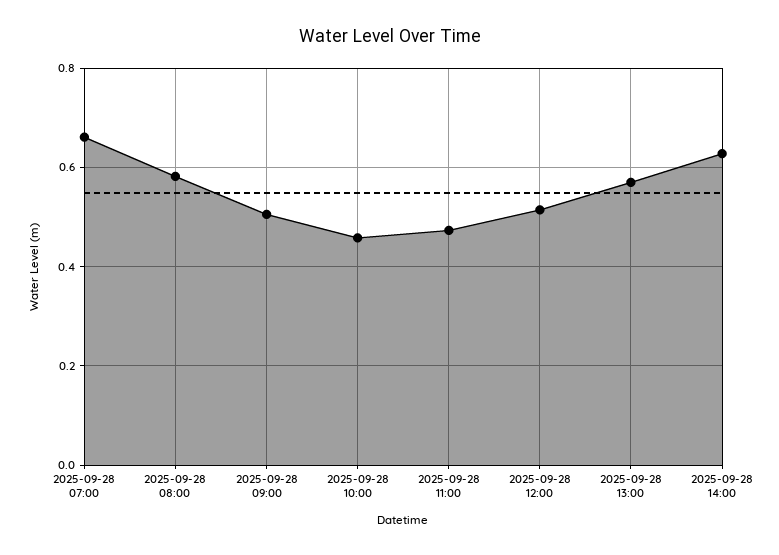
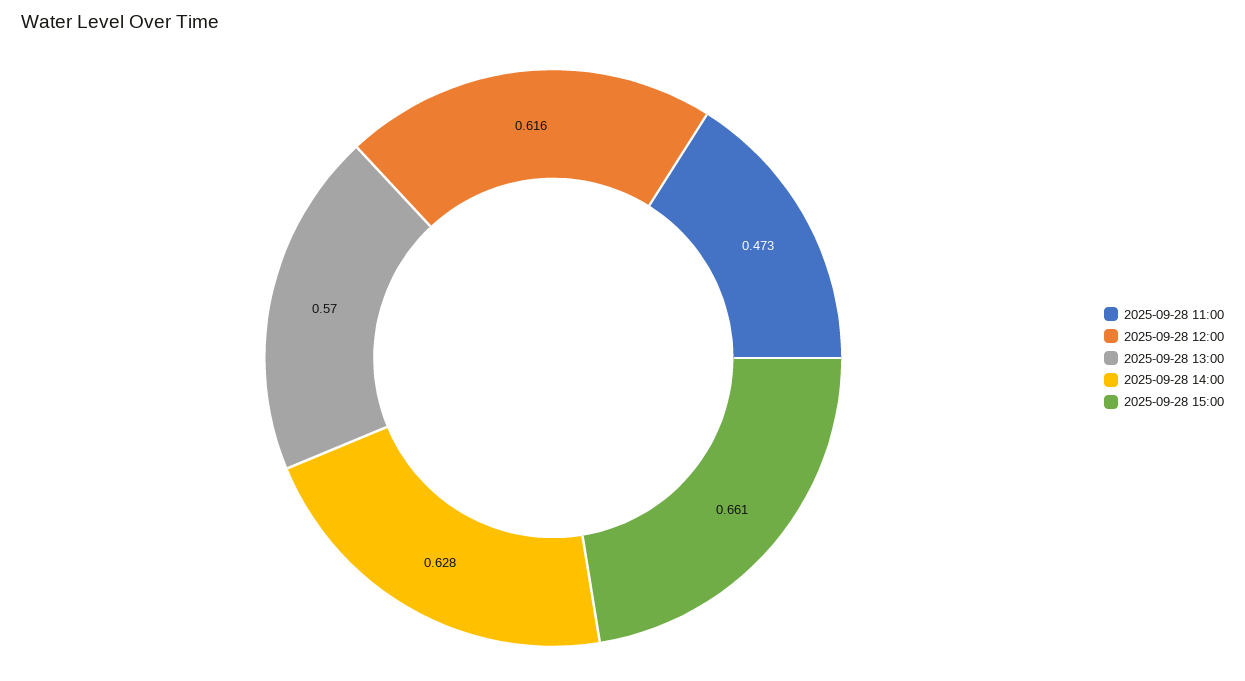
2025-09-28 07:00: 0.66 -> none
2025-09-28 08:00: 0.58 -> none
2025-09-28 09:00: 0.5 -> none
2025-09-28 10:00: 0.46 -> none
2025-09-28 12:00: 0.52 -> 0.616
2025-09-28 15:00: none -> 0.661

